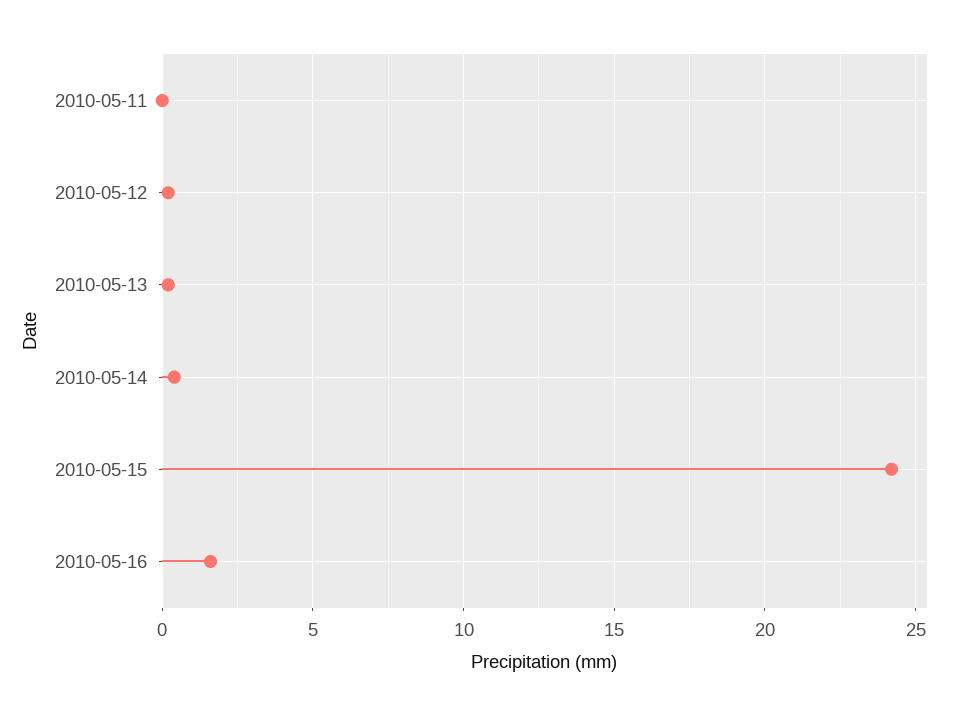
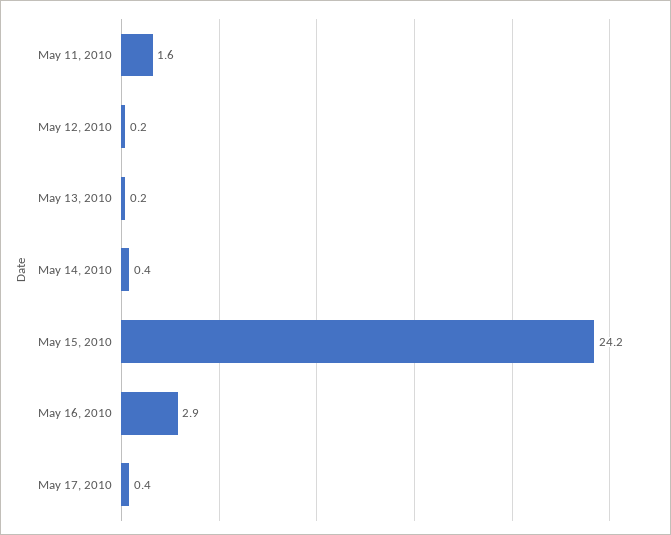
2010-05-11: 0 -> 1.6
2010-05-16: 1.5 -> 2.9
May 17, 2010: none -> 0.4

